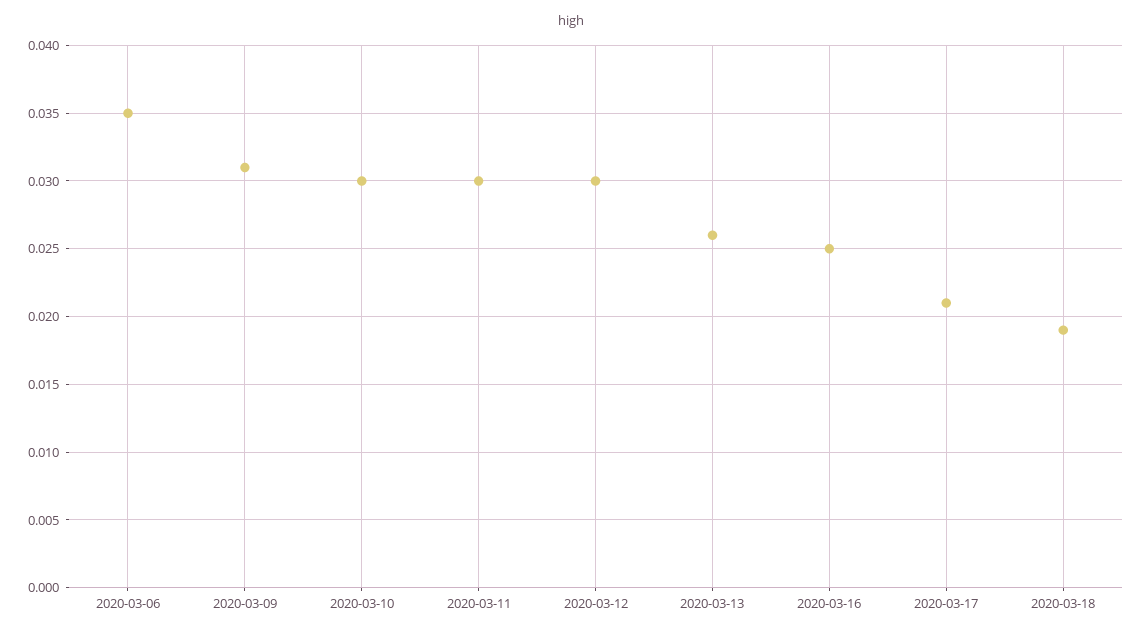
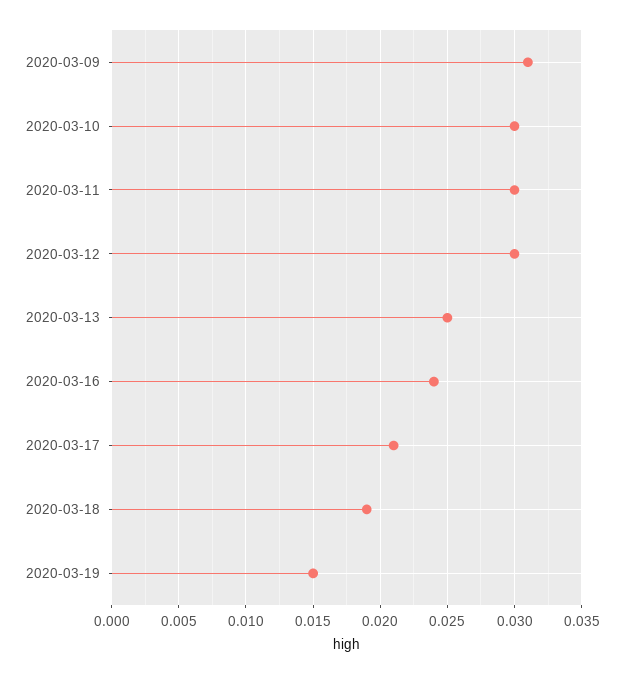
2020-03-06: 0.035 -> none
2020-03-13: 0.026 -> 0.025
2020-03-16: 0.025 -> 0.024
2020-03-19: none -> 0.015

